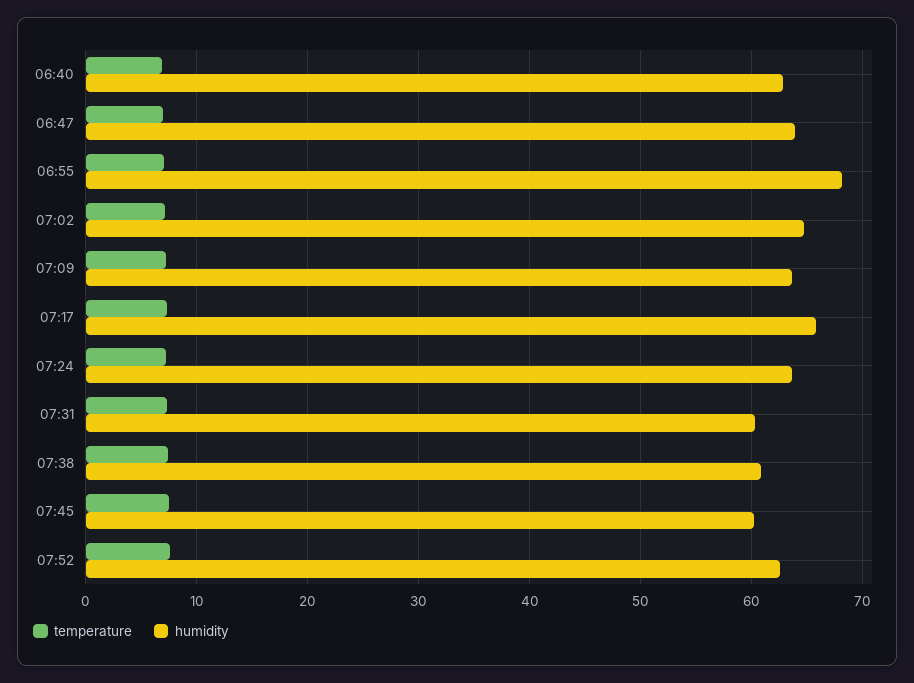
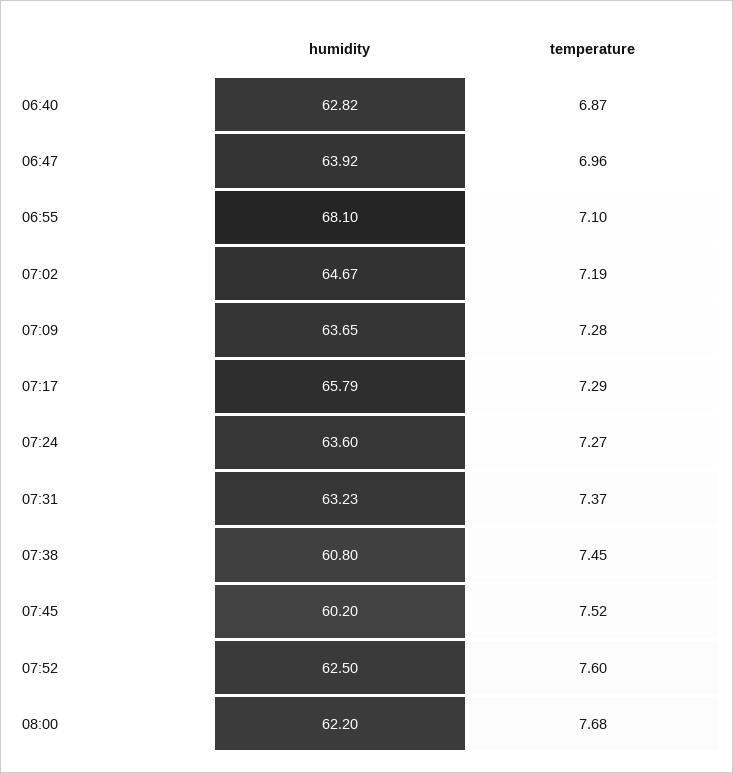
humidity, 07:31: 60 -> 63.23
humidity, 08:00: none -> 62.2
temperature, 08:00: none -> 7.68

